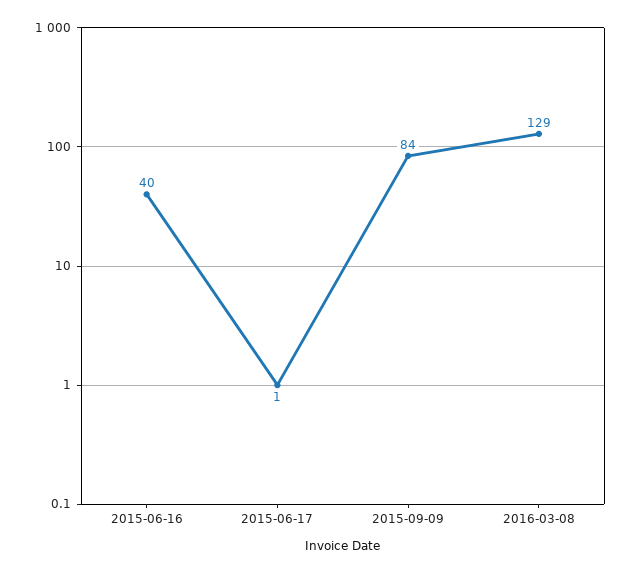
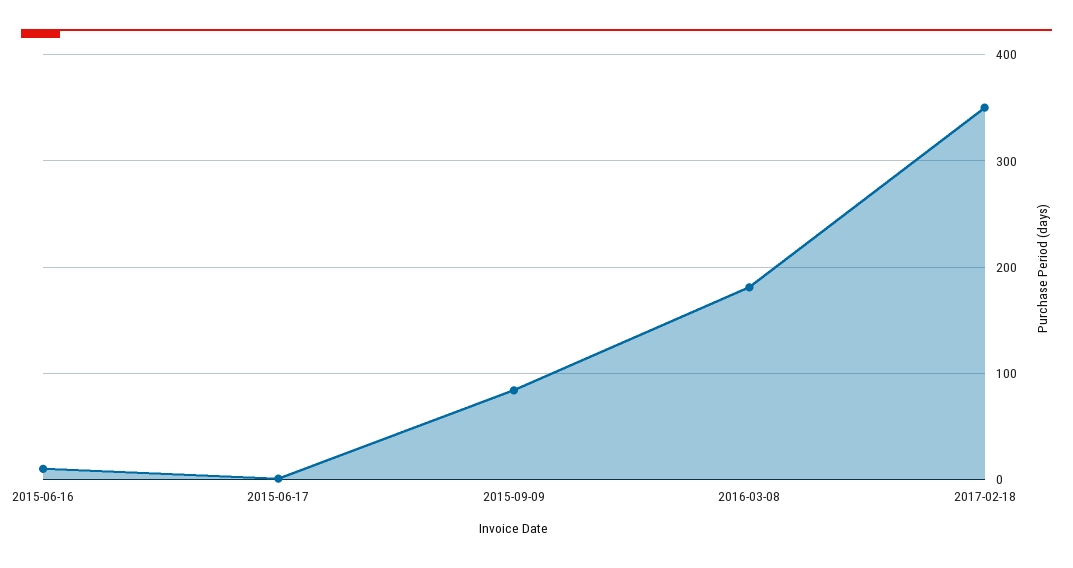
2015-06-16: 40 -> 10
2016-03-08: 129 -> 180
2017-02-18: none -> 350

